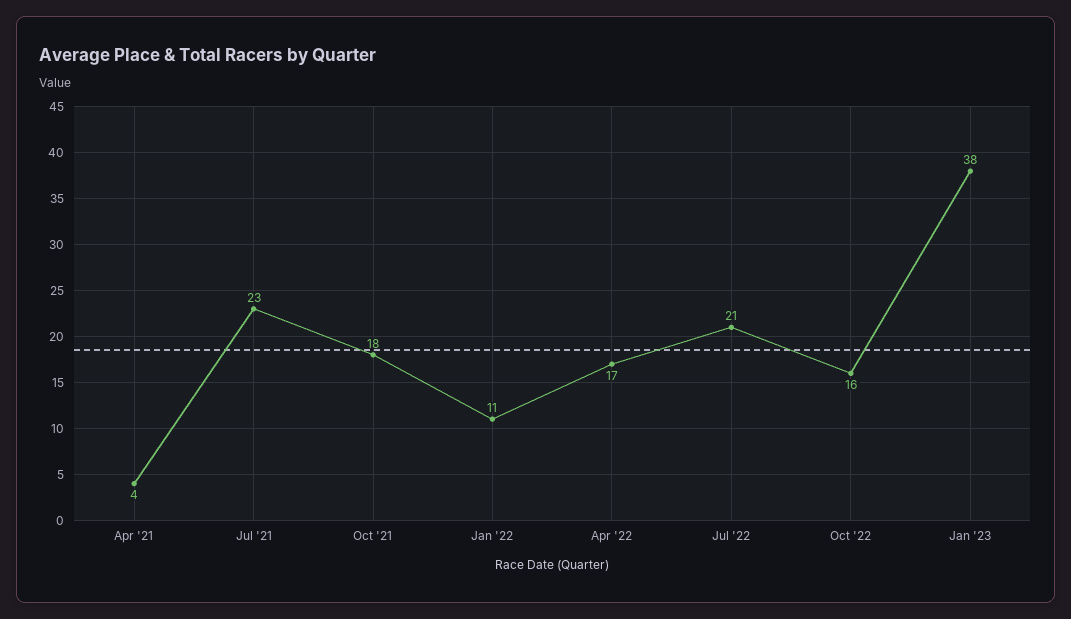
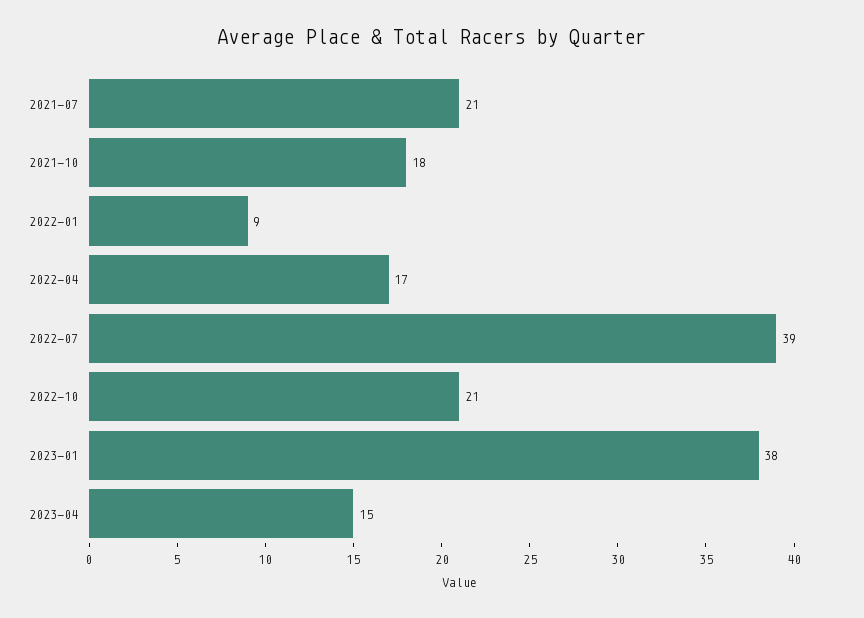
Apr '21: 4 -> none
Jul '21: 23 -> 21
Jan '22: 11 -> 9
Jul '22: 21 -> 39
Oct '22: 16 -> 21
2023-04: none -> 15

